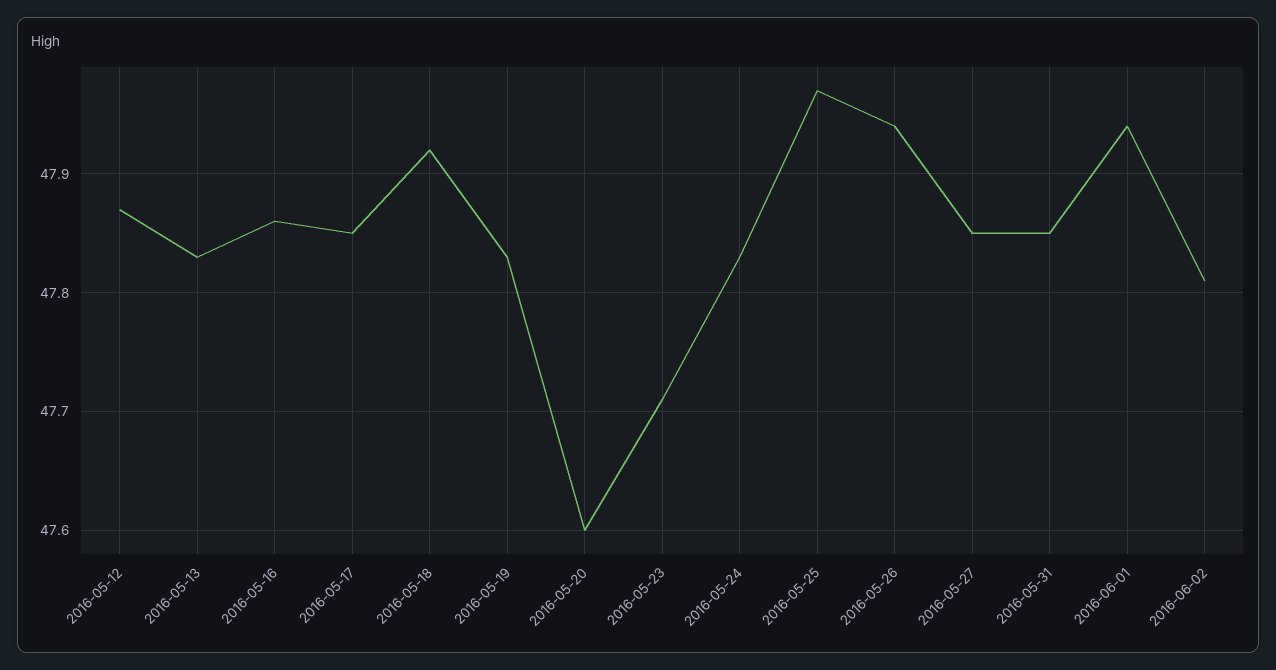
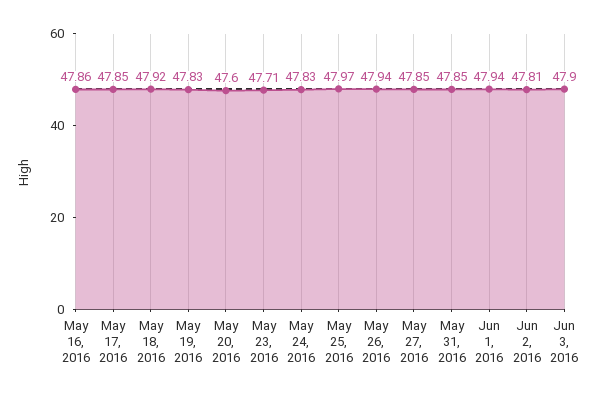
2016-05-12: 47.87 -> none
2016-05-13: 47.83 -> none
Jun 3, 2016: none -> 47.9

